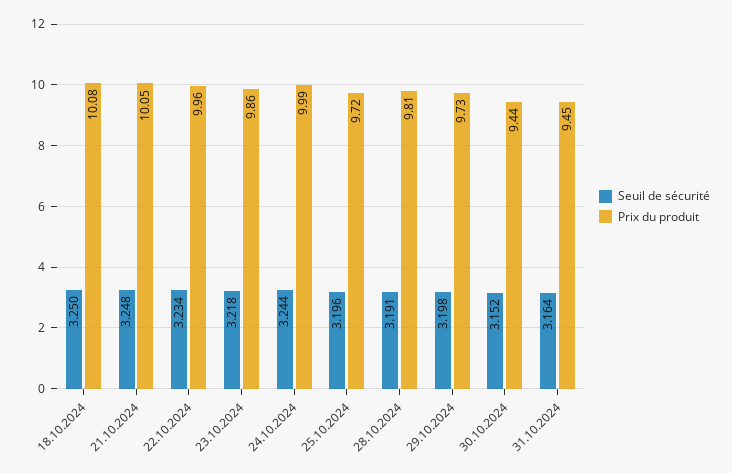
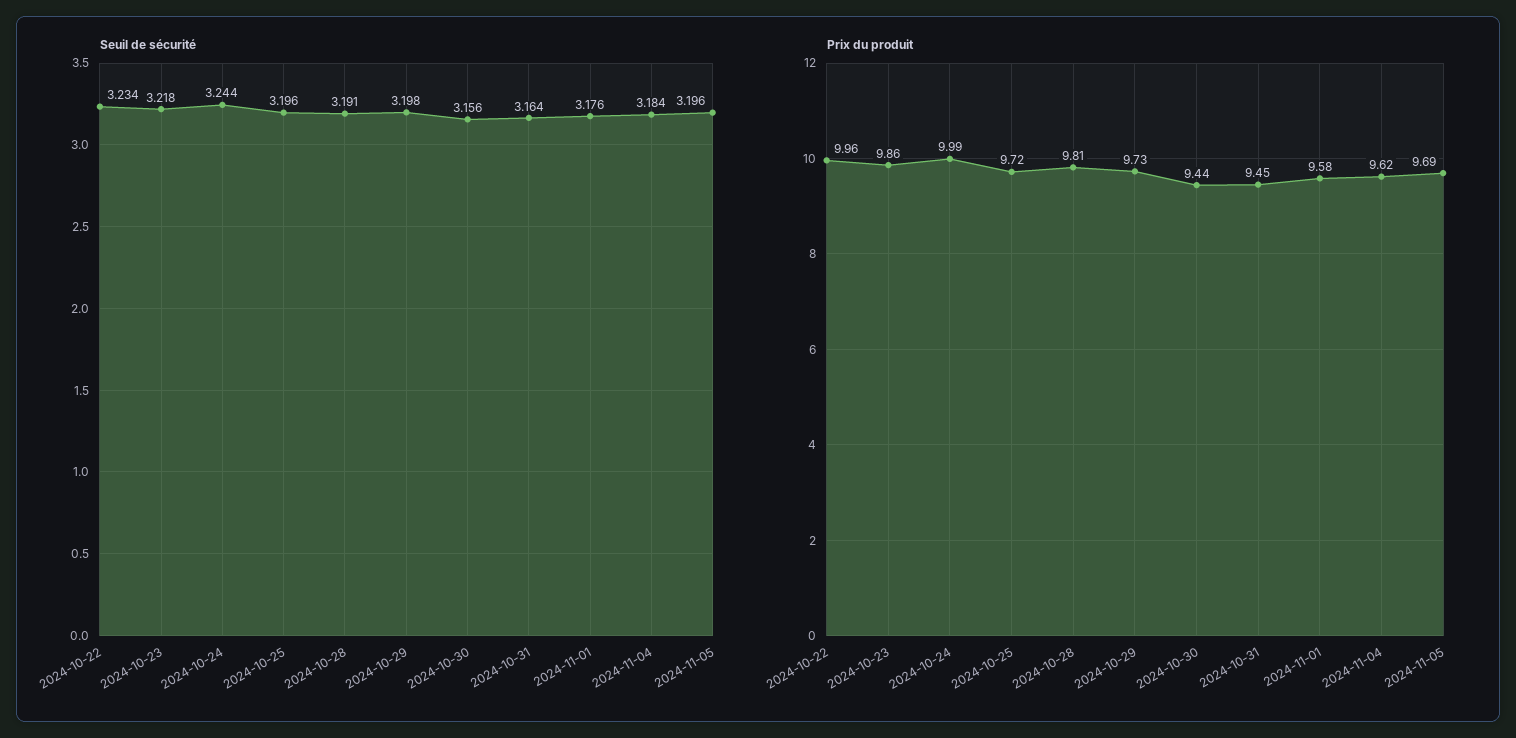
Seuil de sécurité, 18.10.2024: 3.25 -> none
Prix du produit, 18.10.2024: 10.08 -> none
Seuil de sécurité, 21.10.2024: 3.248 -> none
Prix du produit, 21.10.2024: 10.05 -> none
Seuil de sécurité, 30.10.2024: 3.152 -> 3.156
Seuil de sécurité, 2024-11-01: none -> 3.176
Seuil de sécurité, 2024-11-04: none -> 3.184
Seuil de sécurité, 2024-11-05: none -> 3.196
Prix du produit, 2024-11-01: none -> 9.58
Prix du produit, 2024-11-04: none -> 9.62
Prix du produit, 2024-11-05: none -> 9.69

